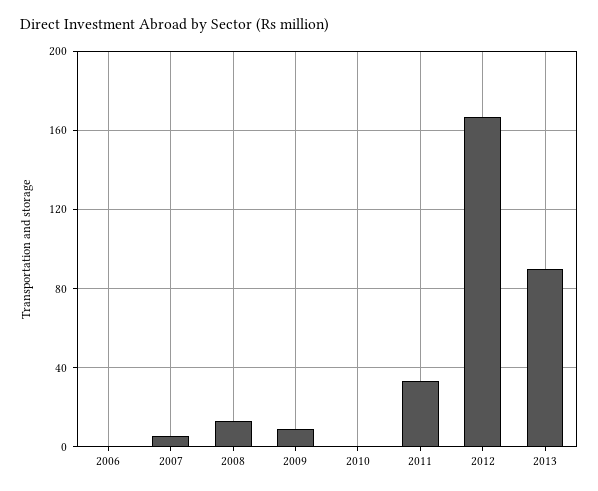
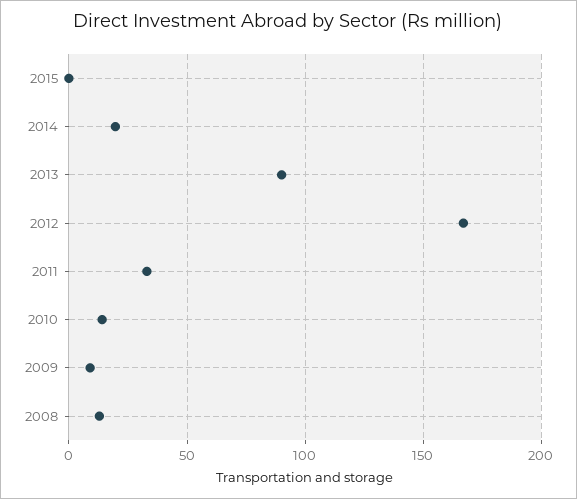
2006: 0 -> none
2007: 5 -> none
2010: 0 -> 15
2015: none -> 0
2014: none -> 20

